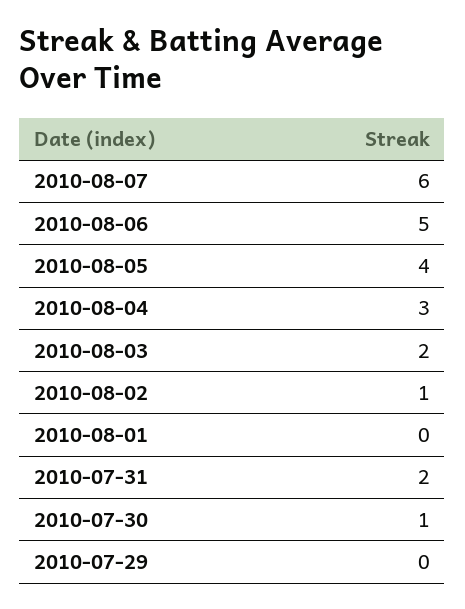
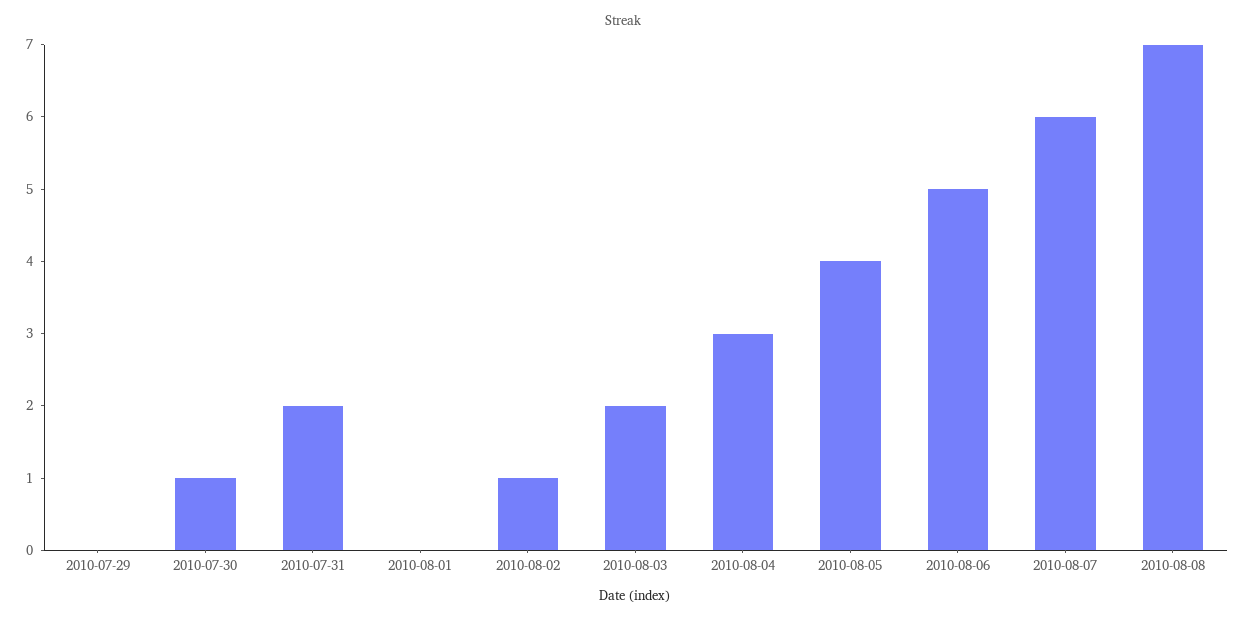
2010-08-08: none -> 7

